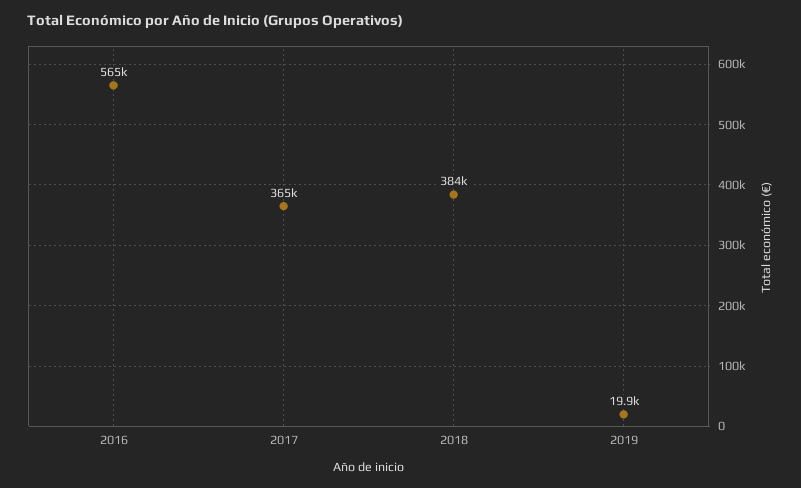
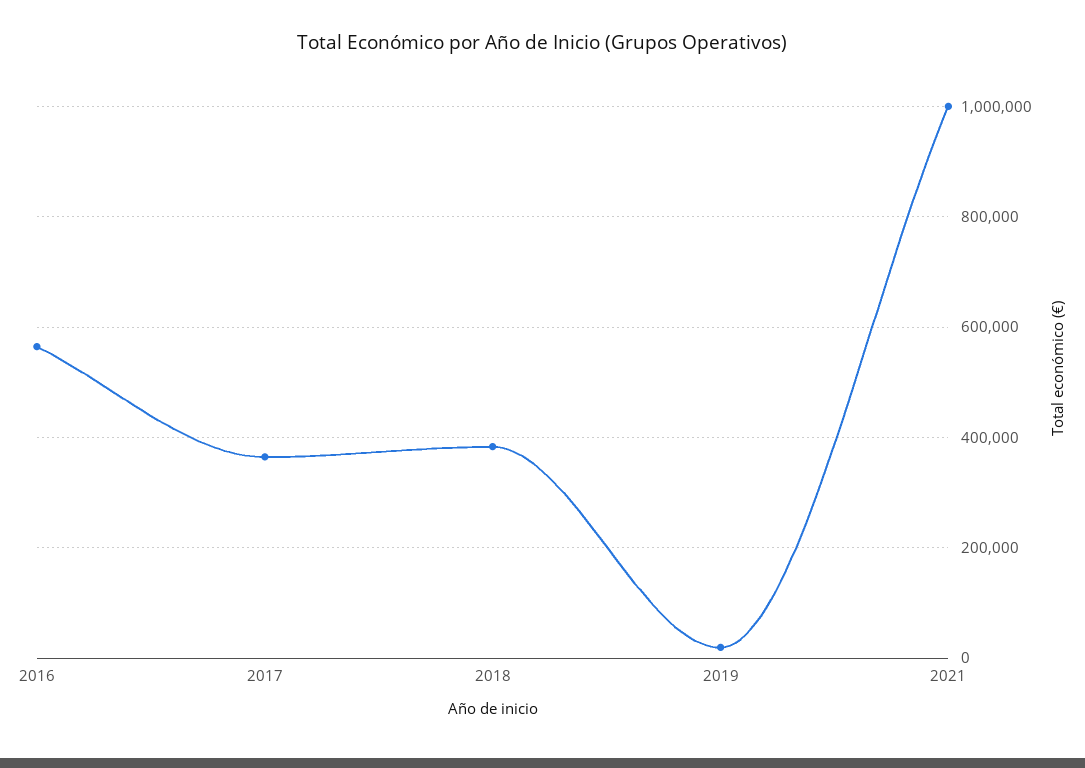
2021: none -> 1000000

